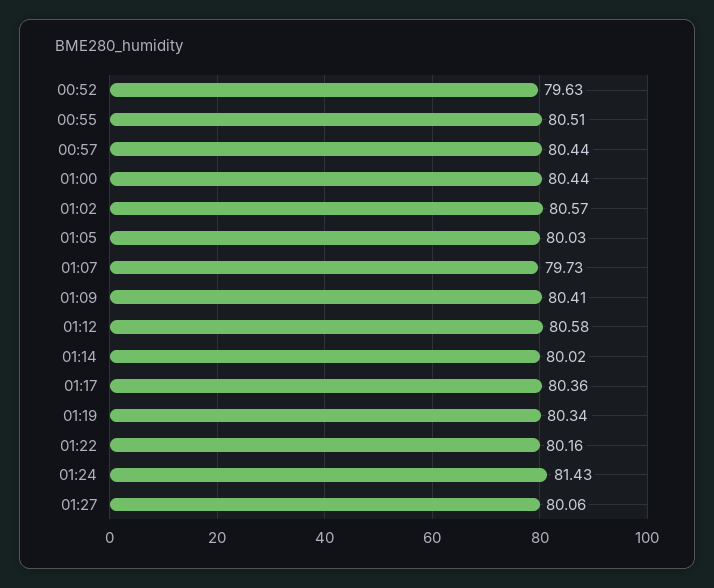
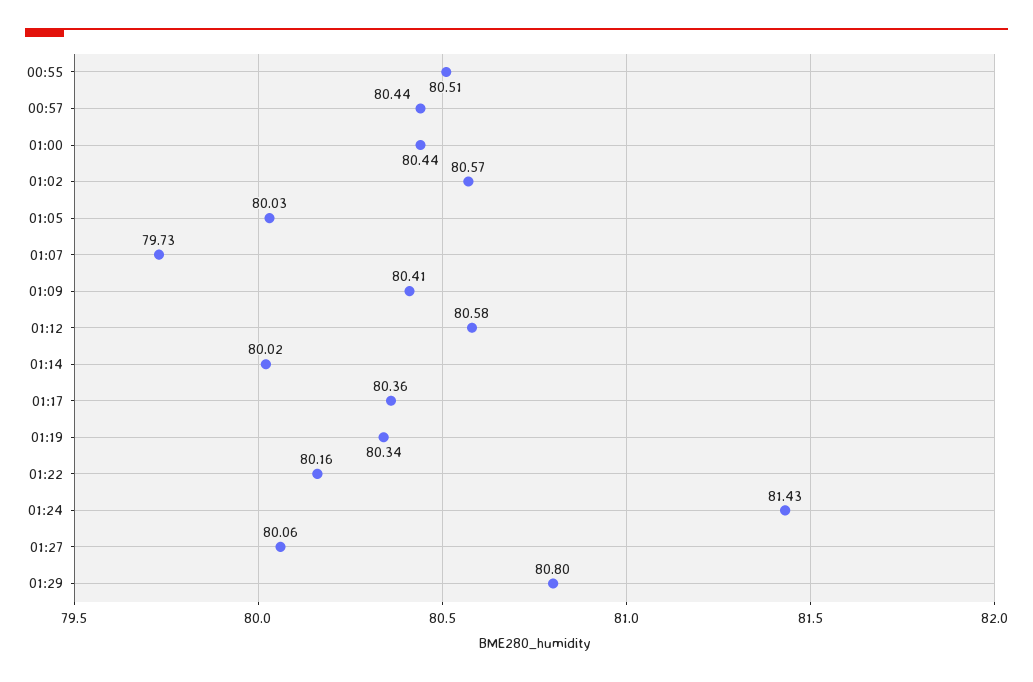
00:52: 79.63 -> none
01:29: none -> 80.8

